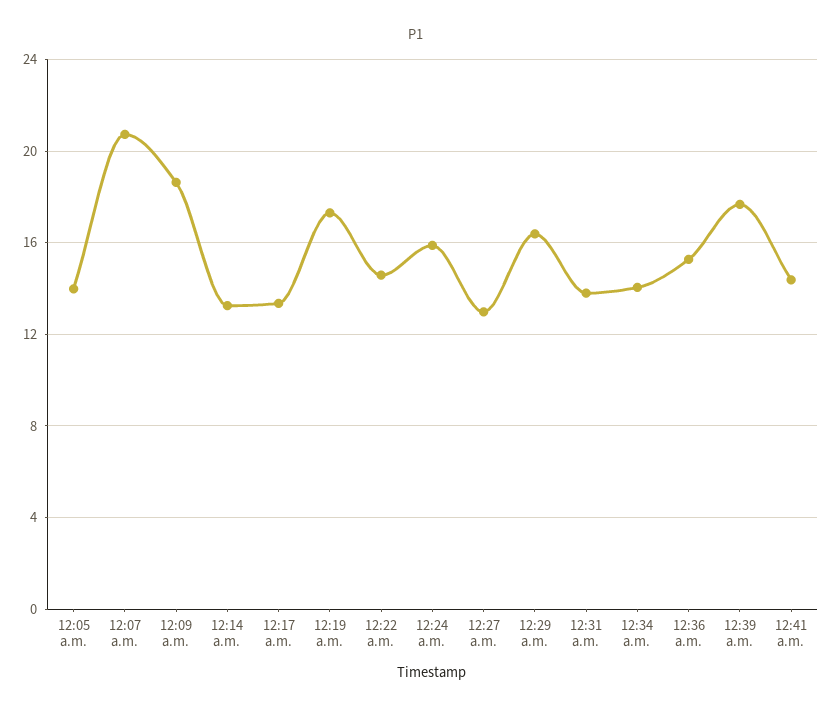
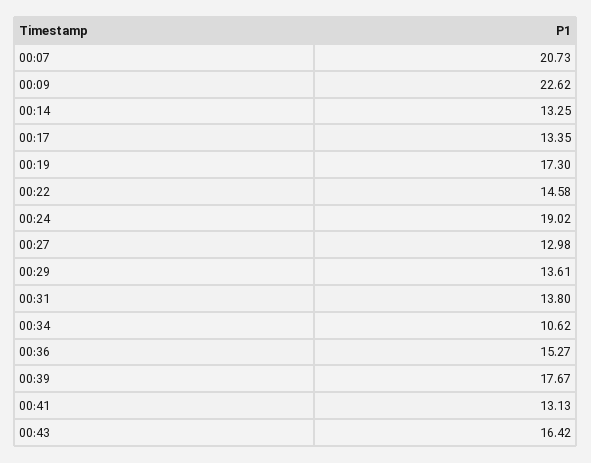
12:05 a.m.: 14 -> none
12:09 a.m.: 18.5 -> 22.62
12:24 a.m.: 16 -> 19.02
12:29 a.m.: 16.5 -> 13.61
12:34 a.m.: 14 -> 10.62
12:41 a.m.: 14.5 -> 13.13
00:43: none -> 16.42

